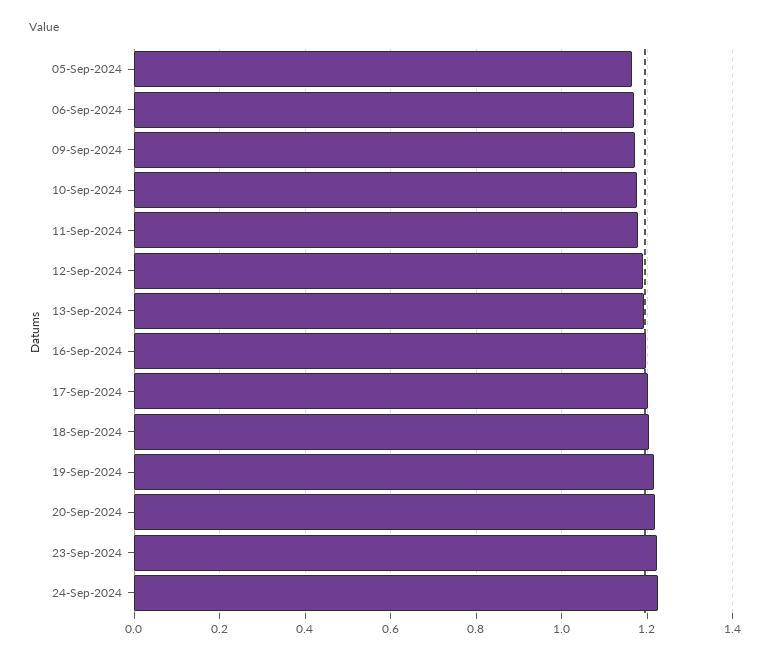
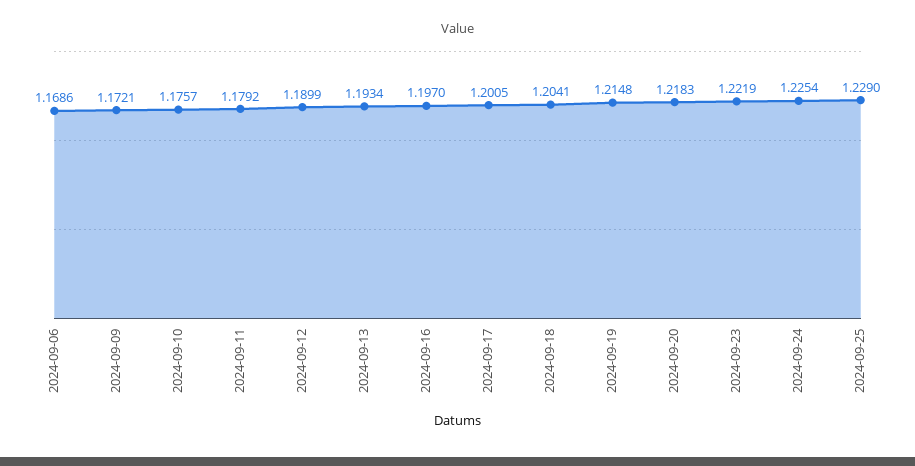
05-Sep-2024: 1.16 -> none
2024-09-25: none -> 1.229

